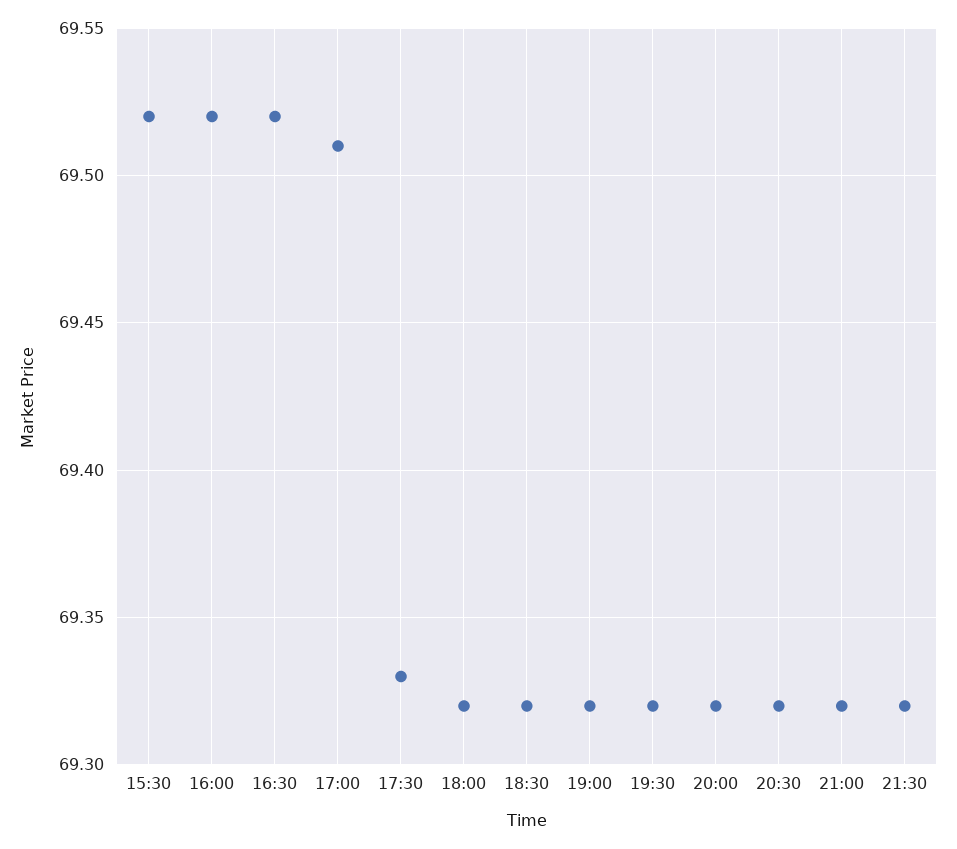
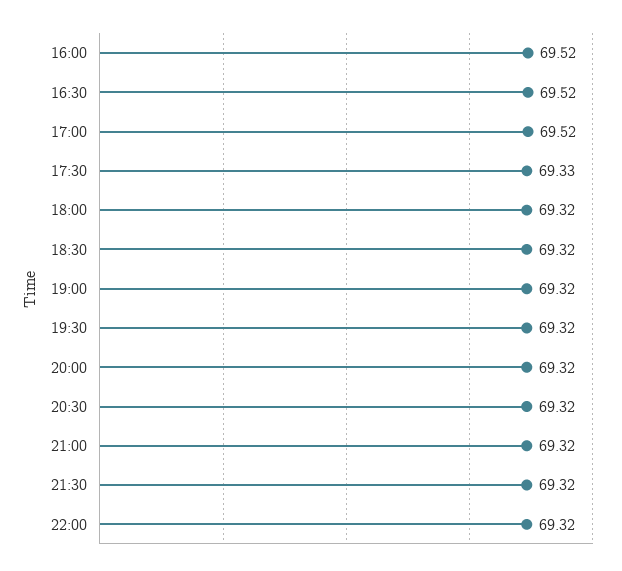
15:30: 69.52 -> none
17:00: 69.51 -> 69.52
22:00: none -> 69.32

